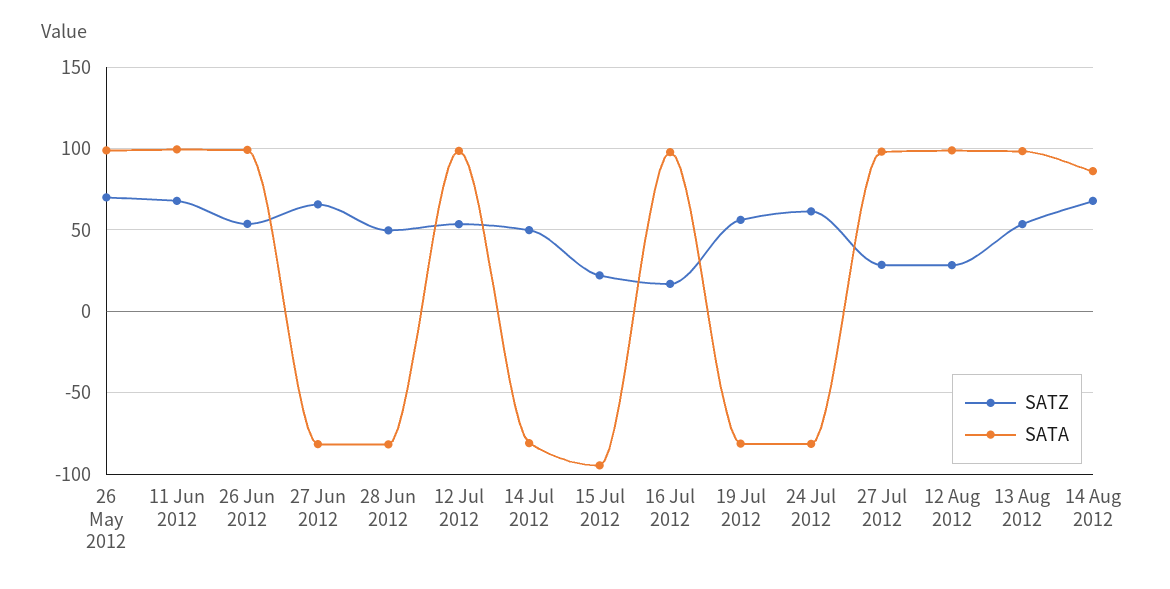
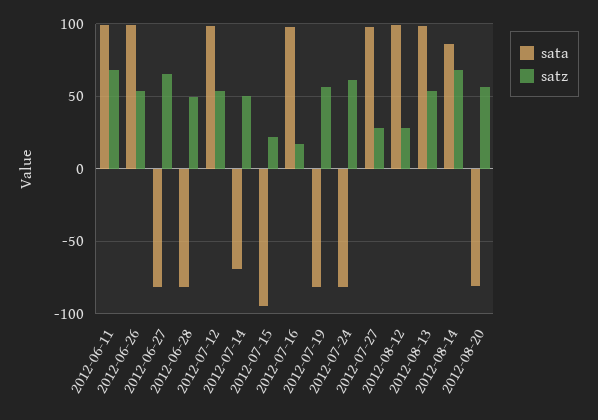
SATZ, 26 May 2012: 70 -> none
SATA, 26 May 2012: 100 -> none
SATA, 14 Jul 2012: -80 -> -70
SATA, 2012-08-20: none -> -80
SATZ, 2012-08-20: none -> 55

